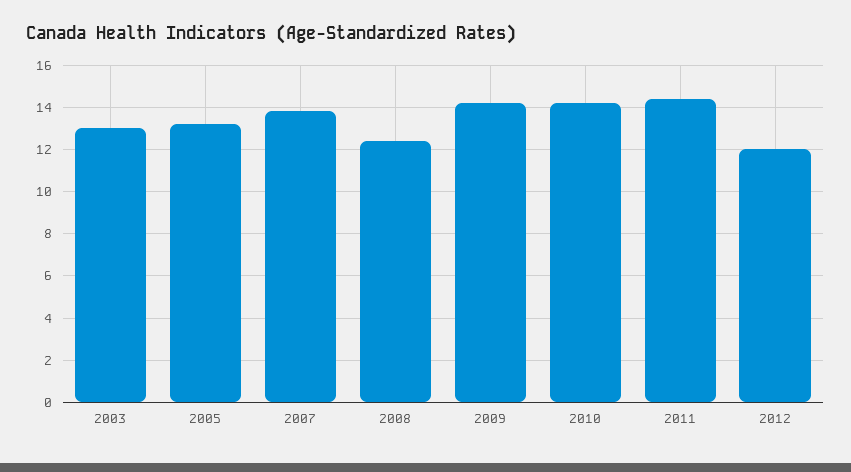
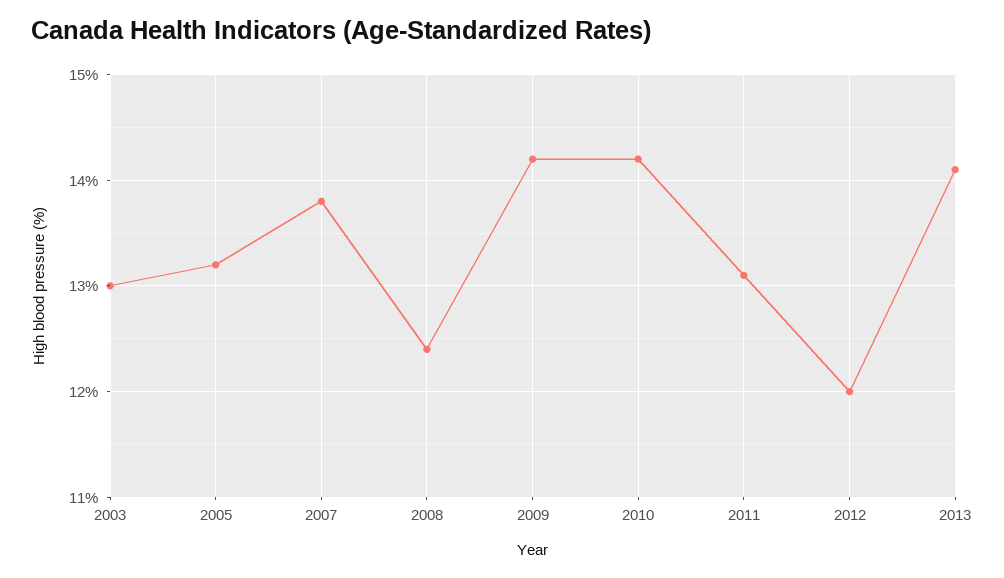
2011: 14.5 -> 13.1
2013: none -> 14.1

